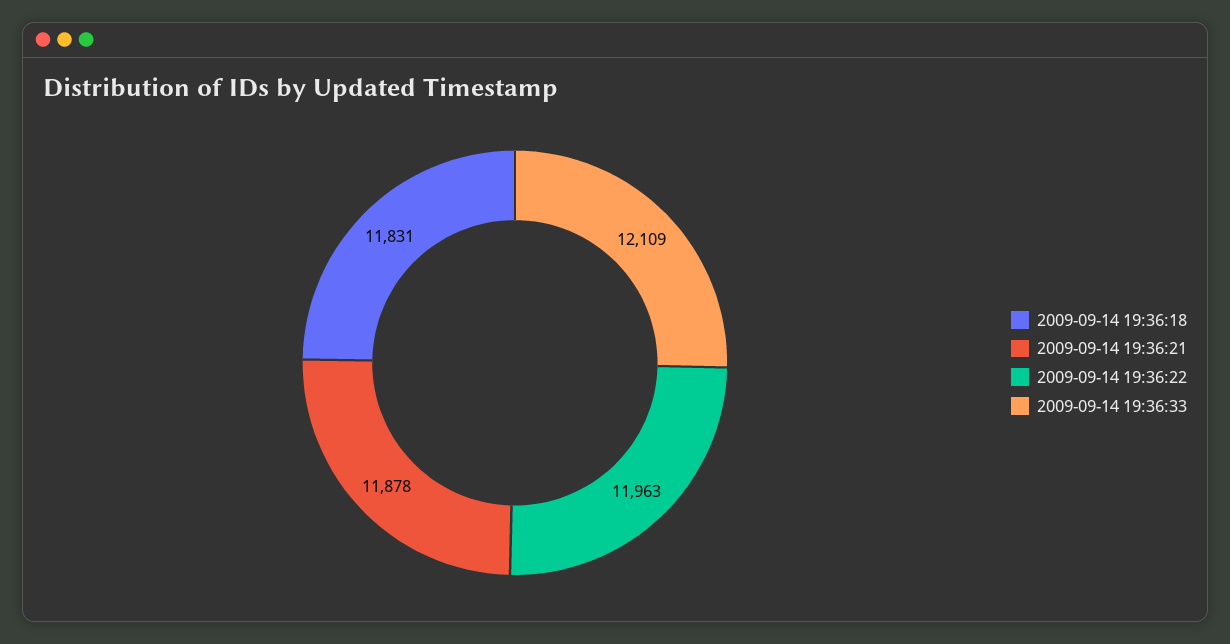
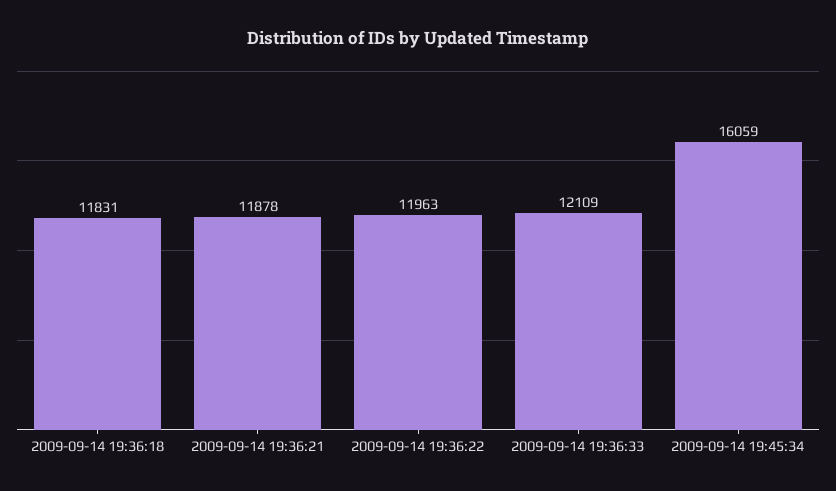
2009-09-14 19:45:34: none -> 16059

